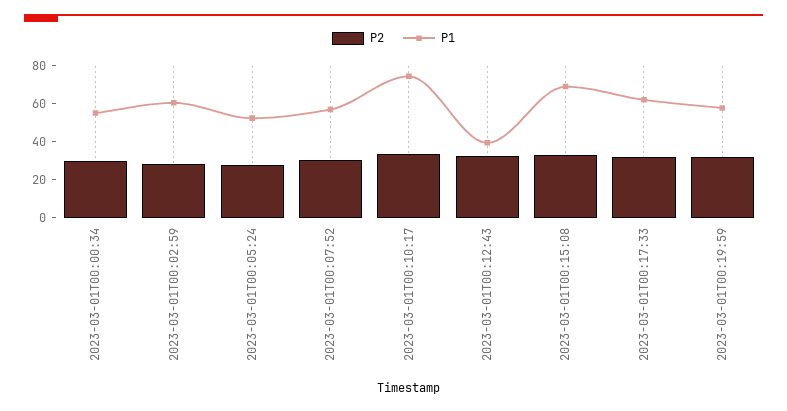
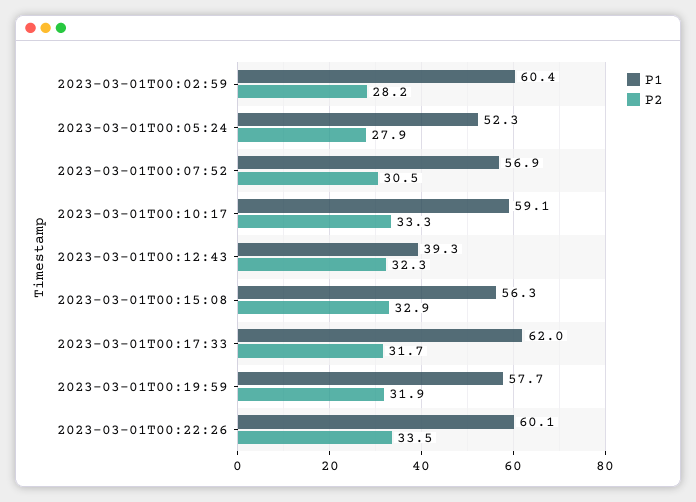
P2, 2023-03-01T00:00:34: 30 -> none
P1, 2023-03-01T00:00:34: 55 -> none
P1, 2023-03-01T00:10:17: 75 -> 59.1
P1, 2023-03-01T00:15:08: 70 -> 56.3
P1, 2023-03-01T00:22:26: none -> 60.1
P2, 2023-03-01T00:22:26: none -> 33.5

